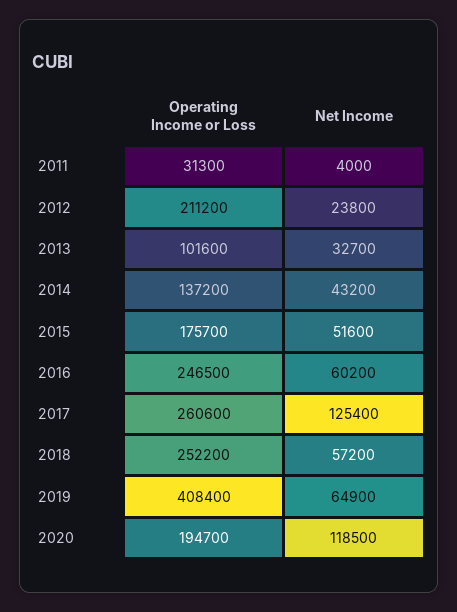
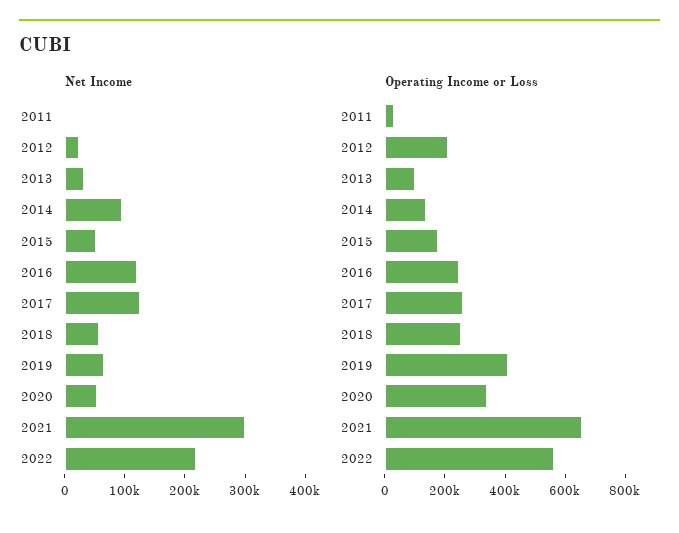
Net Income, 2014: 43200 -> 100000
Net Income, 2016: 60200 -> 120000
Operating Income or Loss, 2020: 194700 -> 350000
Net Income, 2020: 118500 -> 60000
Net Income, 2021: none -> 300000
Net Income, 2022: none -> 220000
Operating Income or Loss, 2021: none -> 650000
Operating Income or Loss, 2022: none -> 550000

